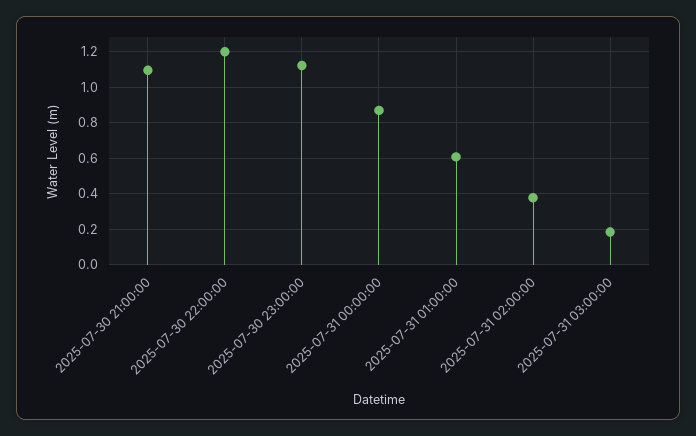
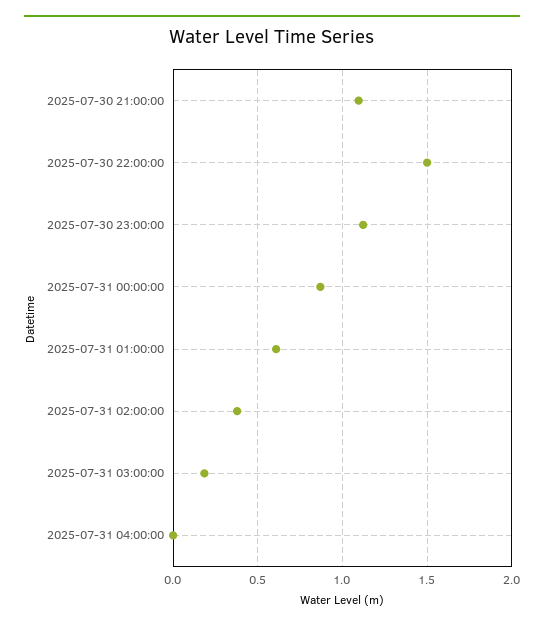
2025-07-30 22:00:00: 1.2 -> 1.5
2025-07-31 04:00:00: none -> 0

